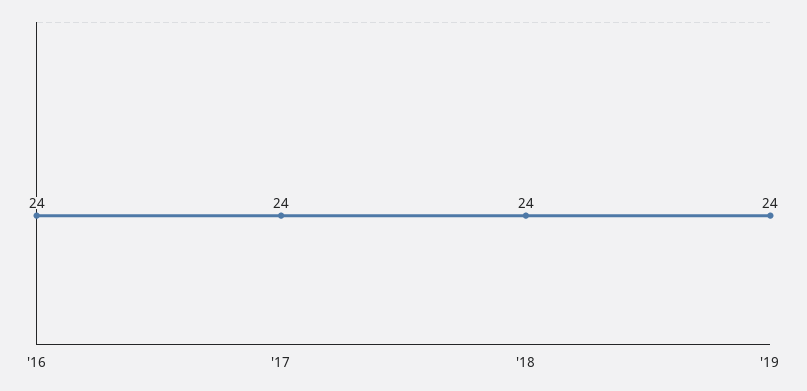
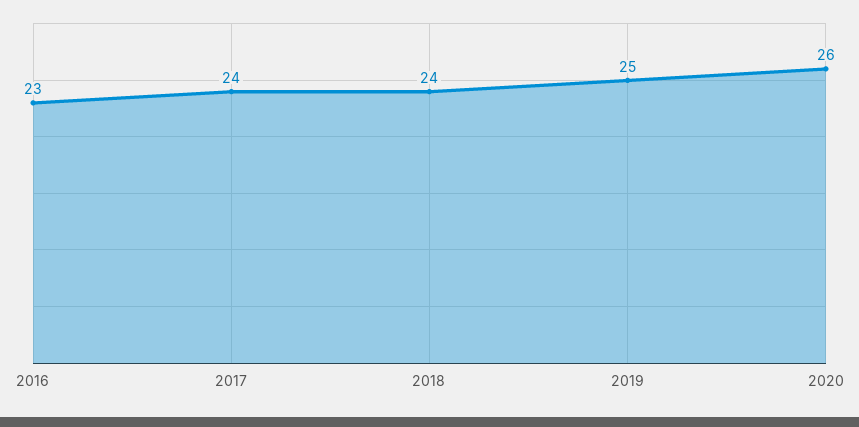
'16: 24 -> 23
'19: 24 -> 25
2020: none -> 26

